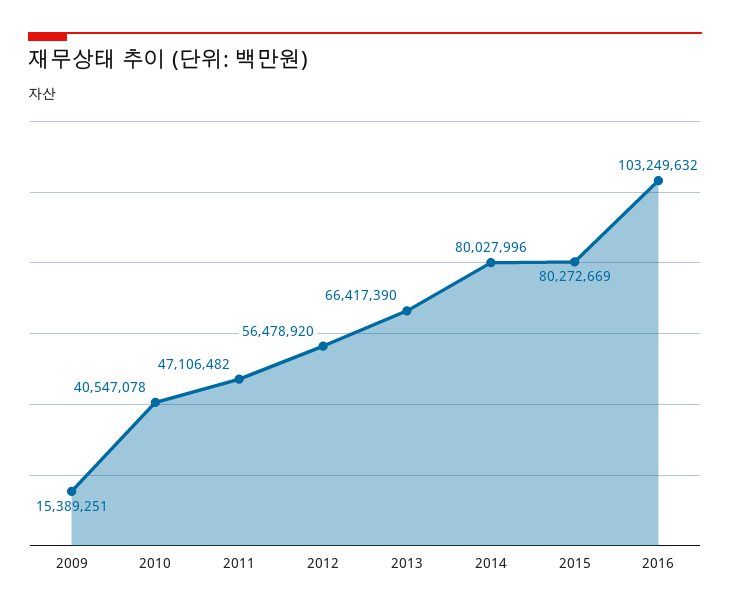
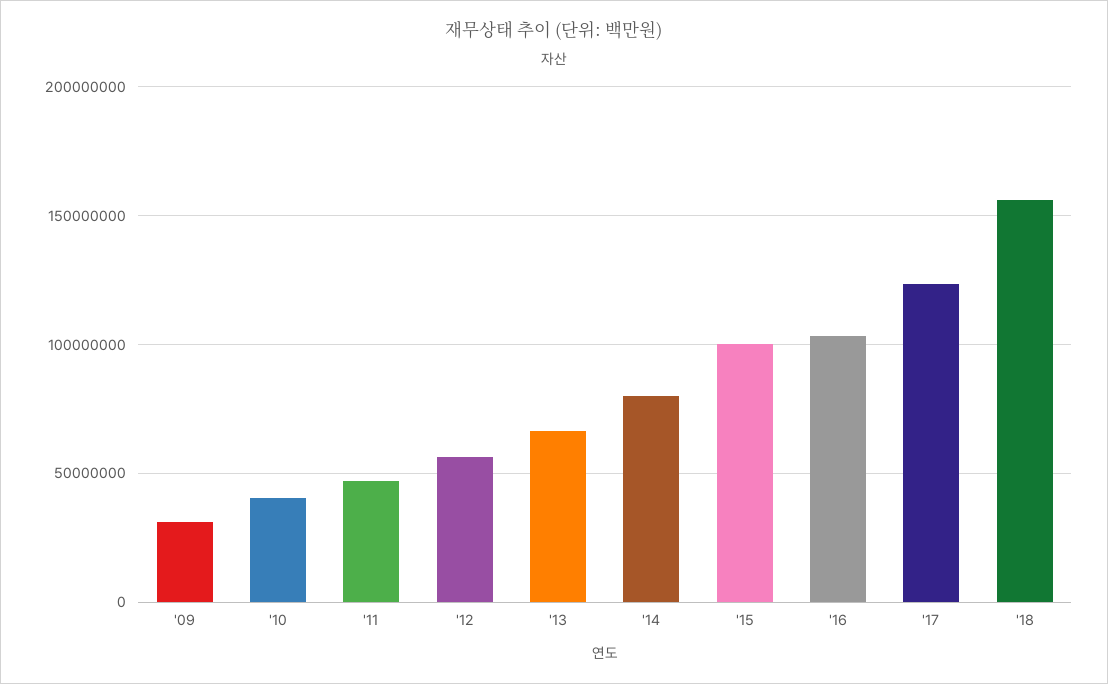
2009: 15389251 -> 30000000
2015: 80272669 -> 100000000
'17: none -> 125000000
'18: none -> 155000000

